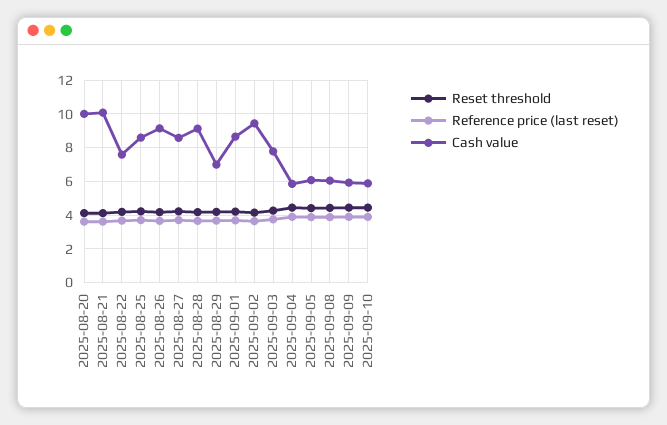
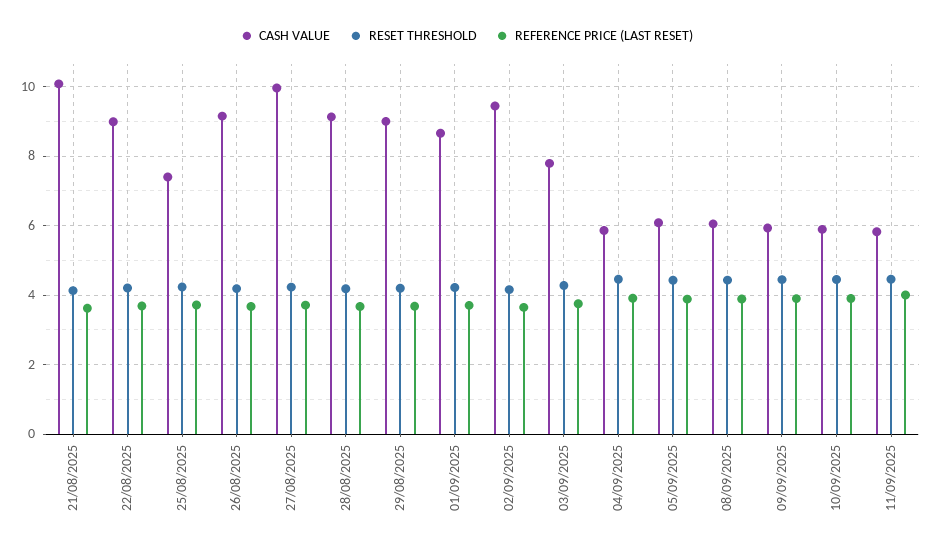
Reset threshold, 2025-08-20: 4 -> none
Reference price (last reset), 2025-08-20: 3.5 -> none
Cash value, 2025-08-20: 10 -> none
Cash value, 2025-08-22: 7.5 -> 9
Cash value, 2025-08-25: 8.5 -> 7.4
Cash value, 2025-08-27: 8.5 -> 10
Cash value, 2025-08-29: 7 -> 9
Cash value, 11/09/2025: none -> 5.8
Reset threshold, 11/09/2025: none -> 4.4
Reference price (last reset), 11/09/2025: none -> 4

